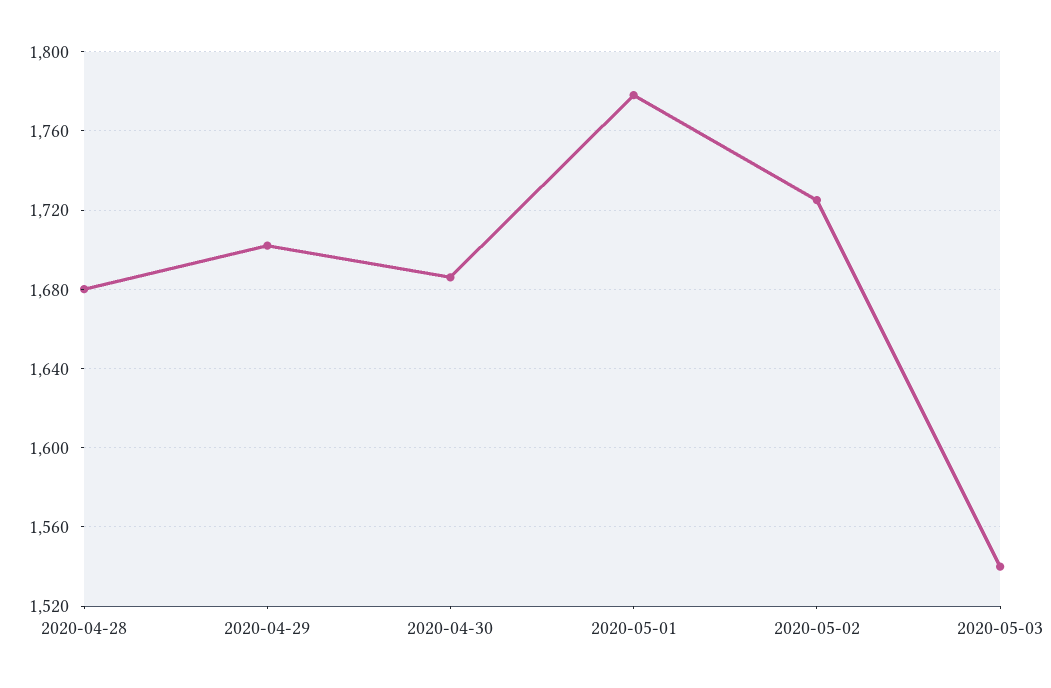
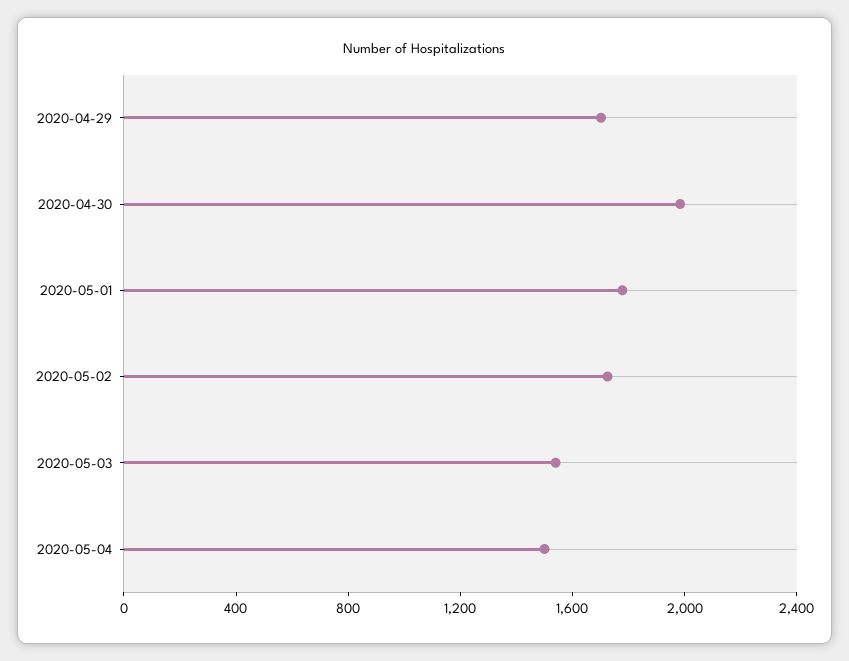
2020-04-28: 1680 -> none
2020-04-30: 1685 -> 2000
2020-05-04: none -> 1500

